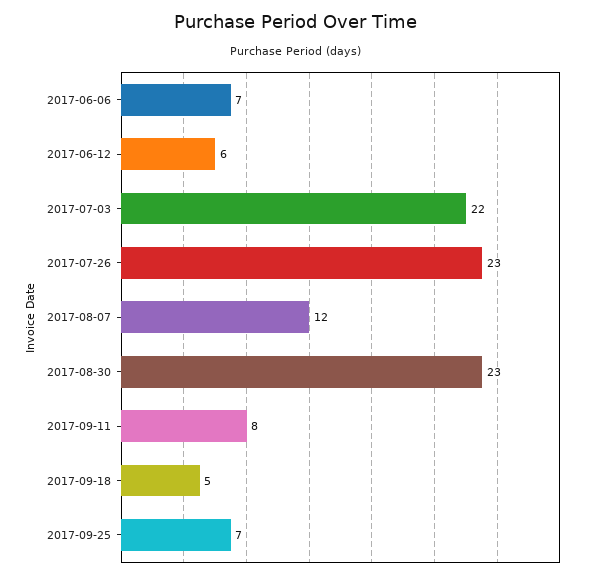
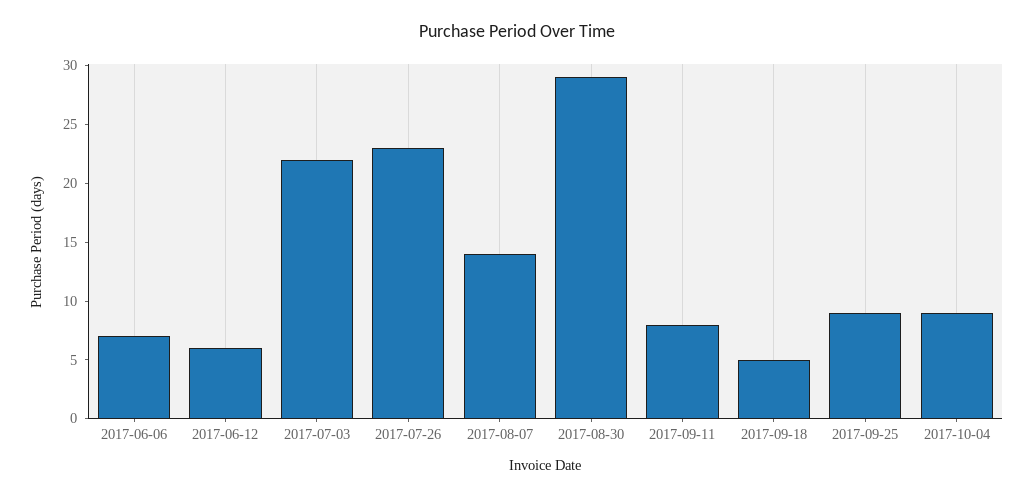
2017-08-07: 12 -> 14
2017-08-30: 23 -> 29
2017-09-25: 7 -> 9
2017-10-04: none -> 9

